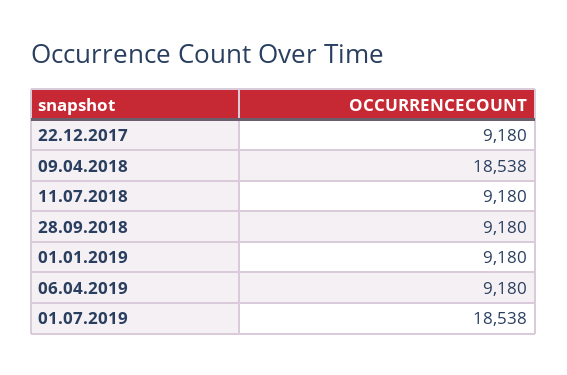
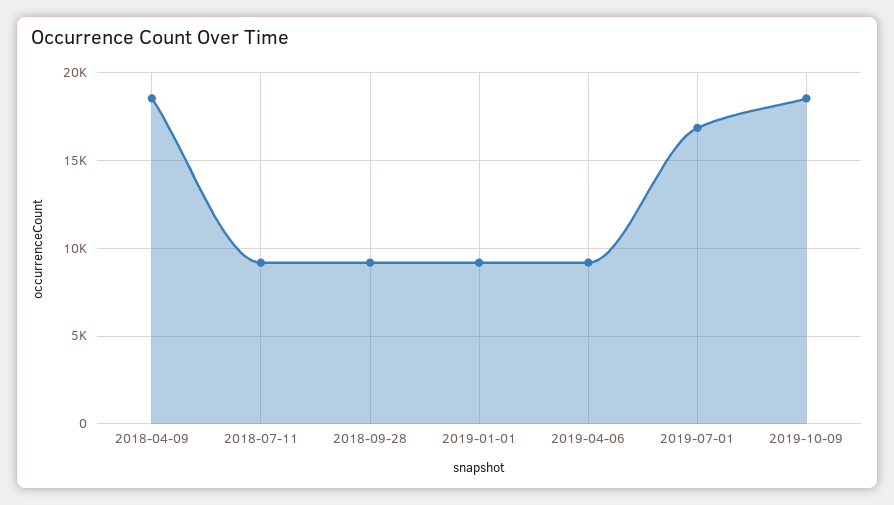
22.12.2017: 9180 -> none
01.07.2019: 18538 -> 17000
2019-10-09: none -> 18500

